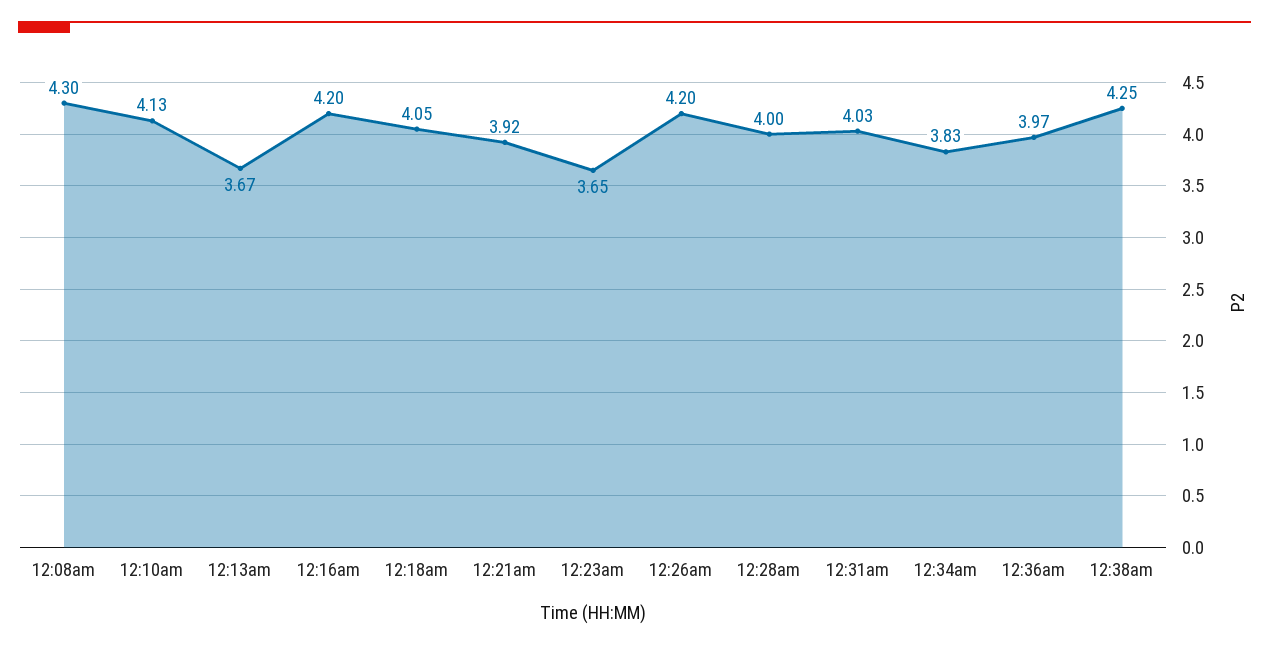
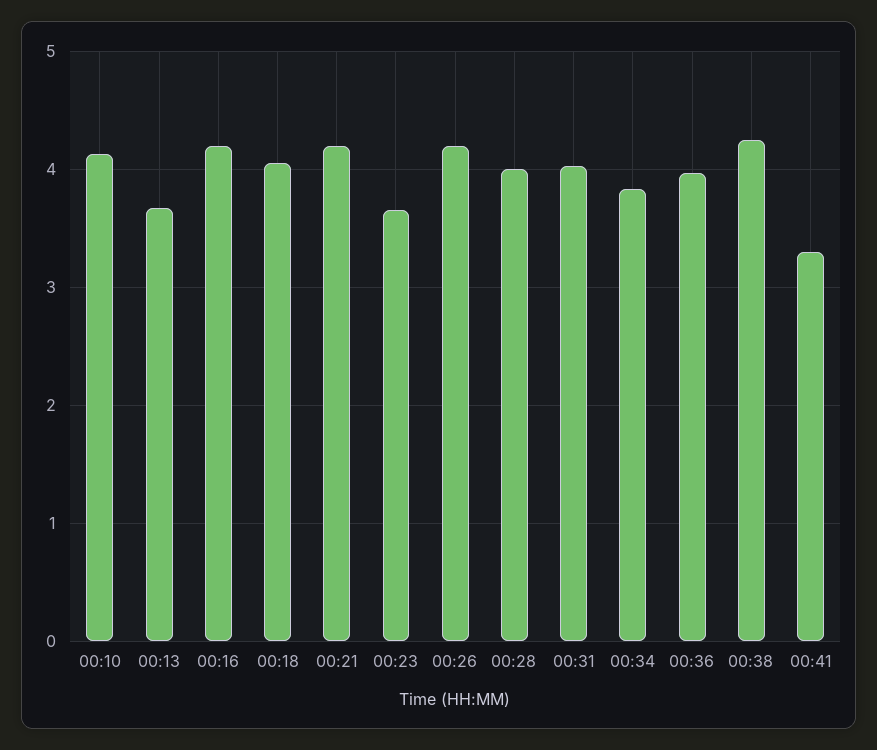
12:08am: 4.3 -> none
12:21am: 3.92 -> 4.2
00:41: none -> 3.3

